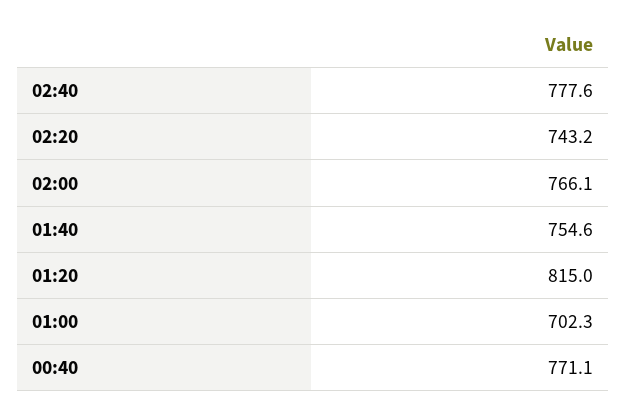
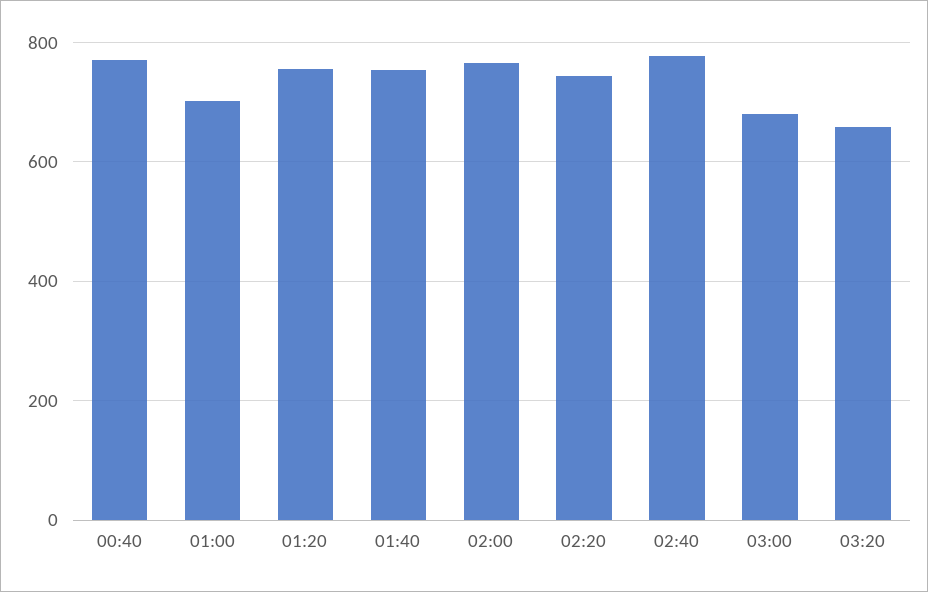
01:20: 815 -> 760
03:00: none -> 680
03:20: none -> 660

